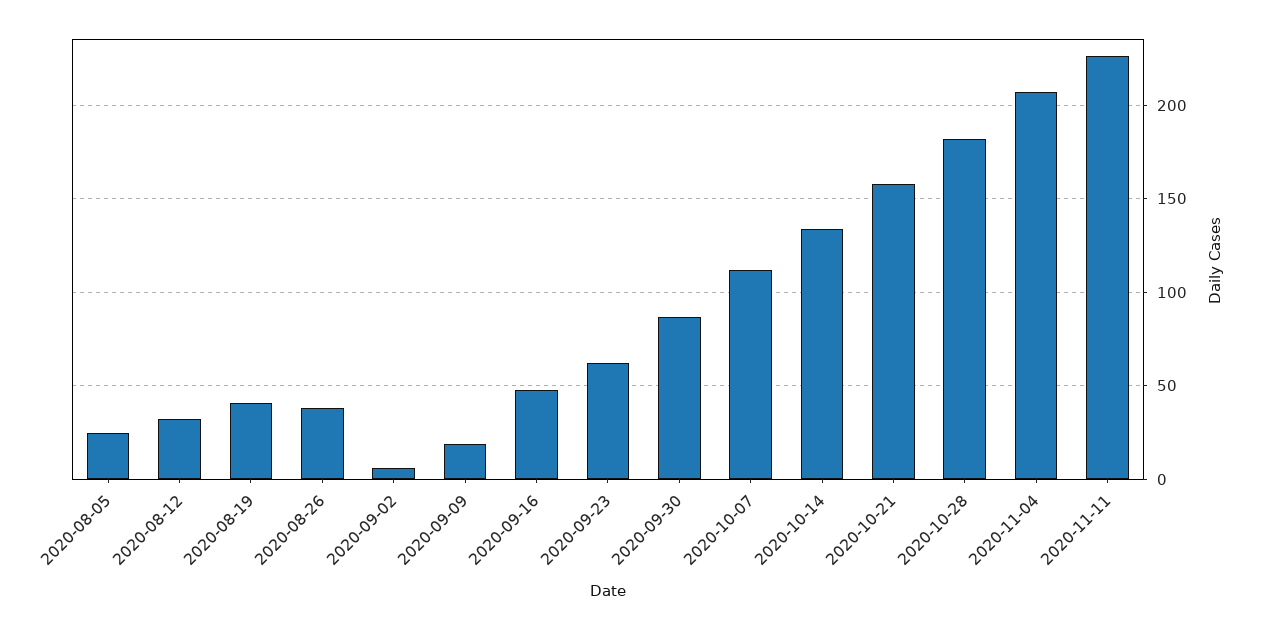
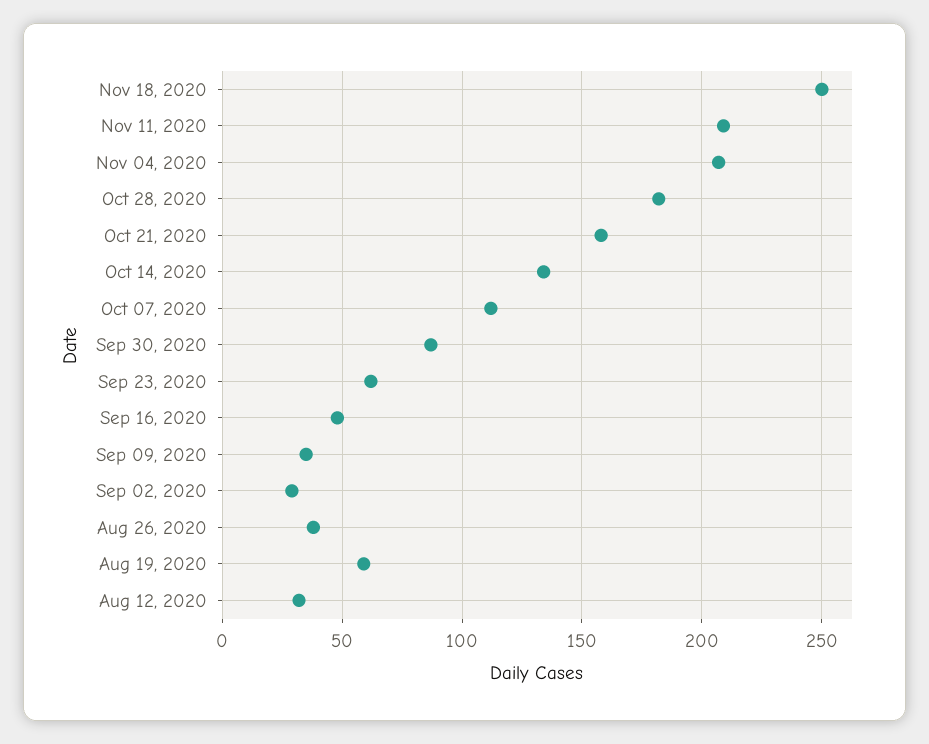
2020-08-05: 25 -> none
2020-08-19: 40 -> 60
2020-09-02: 5 -> 30
2020-09-09: 20 -> 35
2020-11-11: 225 -> 210
Nov 18, 2020: none -> 250

